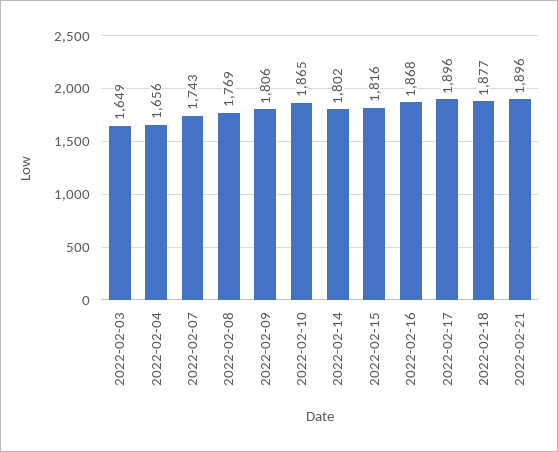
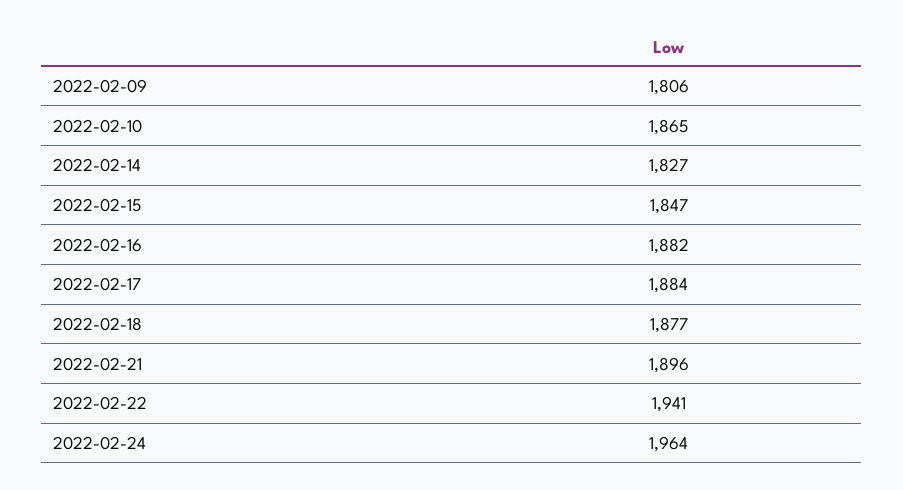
2022-02-03: 1649 -> none
2022-02-04: 1656 -> none
2022-02-07: 1743 -> none
2022-02-08: 1769 -> none
2022-02-14: 1802 -> 1827
2022-02-15: 1816 -> 1847
2022-02-16: 1868 -> 1882
2022-02-17: 1896 -> 1884
2022-02-22: none -> 1941
2022-02-24: none -> 1964

